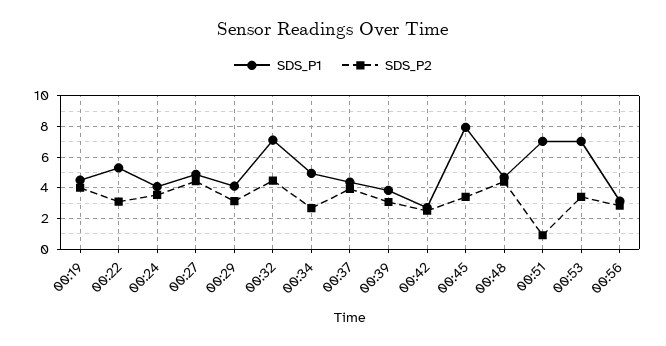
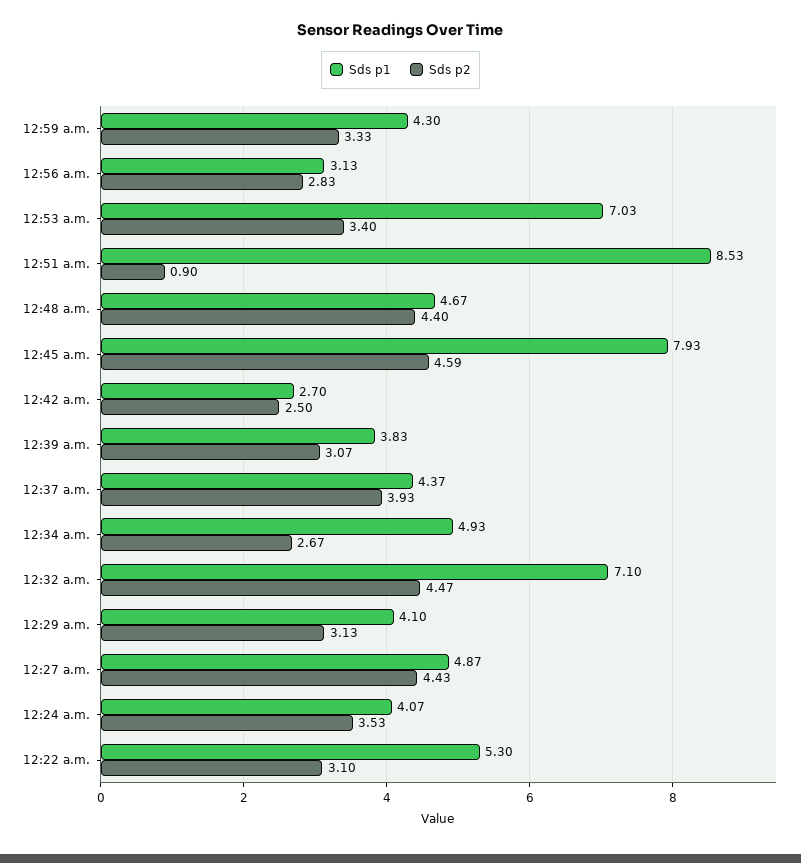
SDS_P1, 00:19: 4.5 -> none
SDS_P2, 00:19: 4 -> none
SDS_P2, 00:45: 3.5 -> 4.59
SDS_P1, 00:51: 7 -> 8.53
SDS_P1, 12:59 a.m.: none -> 4.3
SDS_P2, 12:59 a.m.: none -> 3.33

